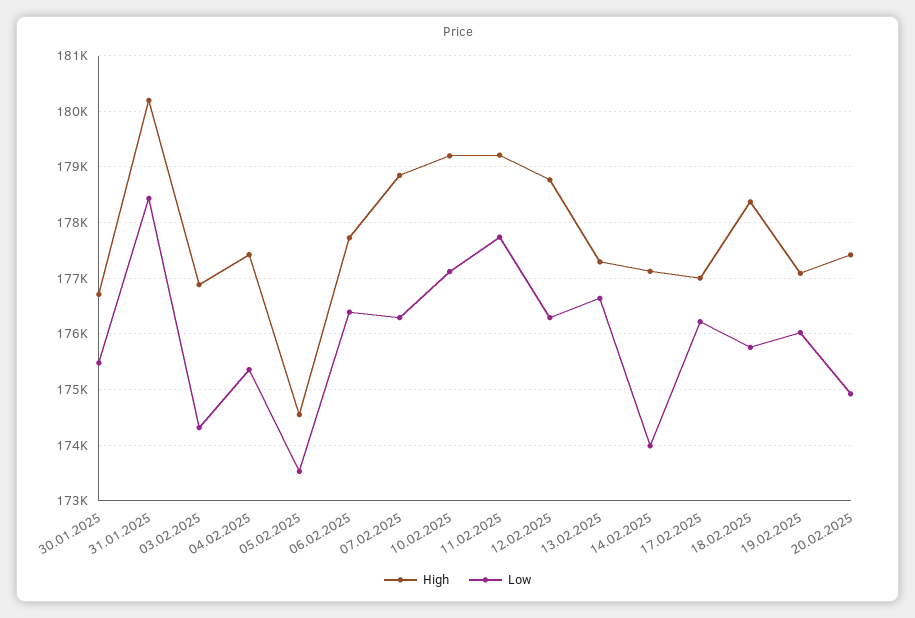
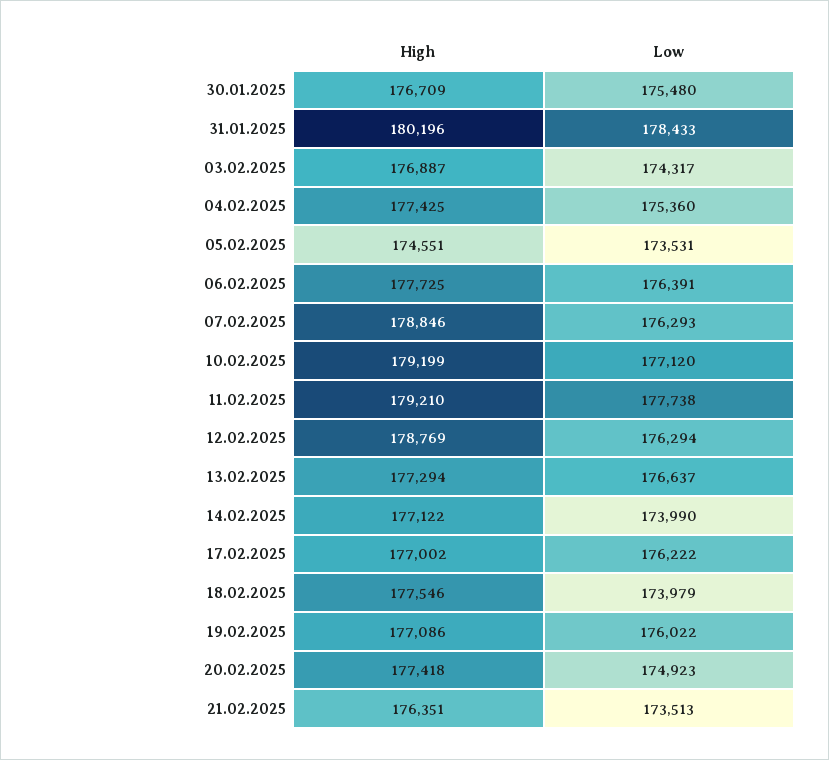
High, 18.02.2025: 178400 -> 177546
Low, 18.02.2025: 175800 -> 173979
High, 21.02.2025: none -> 176351
Low, 21.02.2025: none -> 173513

